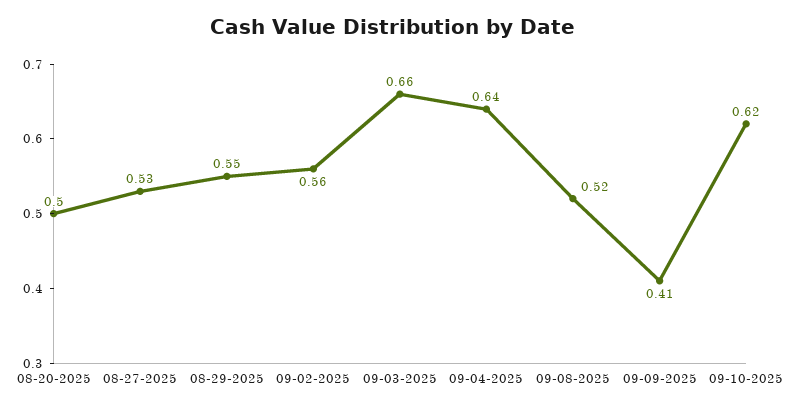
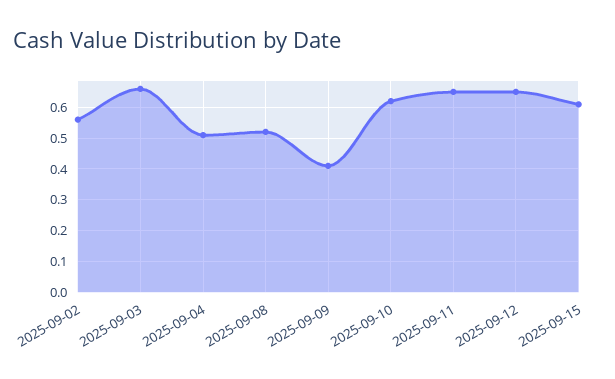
08-20-2025: 0.5 -> none
08-27-2025: 0.53 -> none
08-29-2025: 0.55 -> none
09-04-2025: 0.64 -> 0.5
2025-09-11: none -> 0.65
2025-09-12: none -> 0.65
2025-09-15: none -> 0.6

